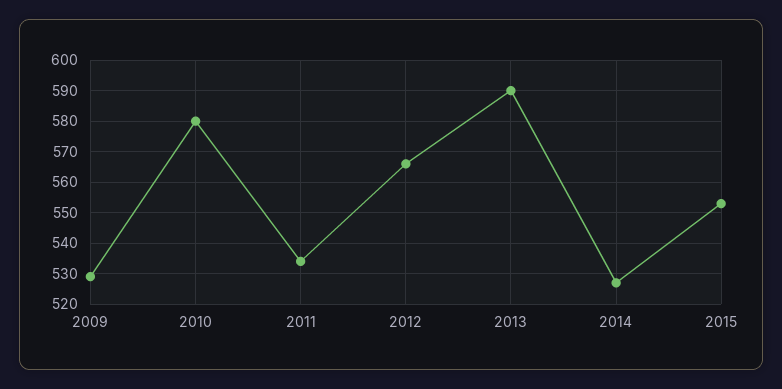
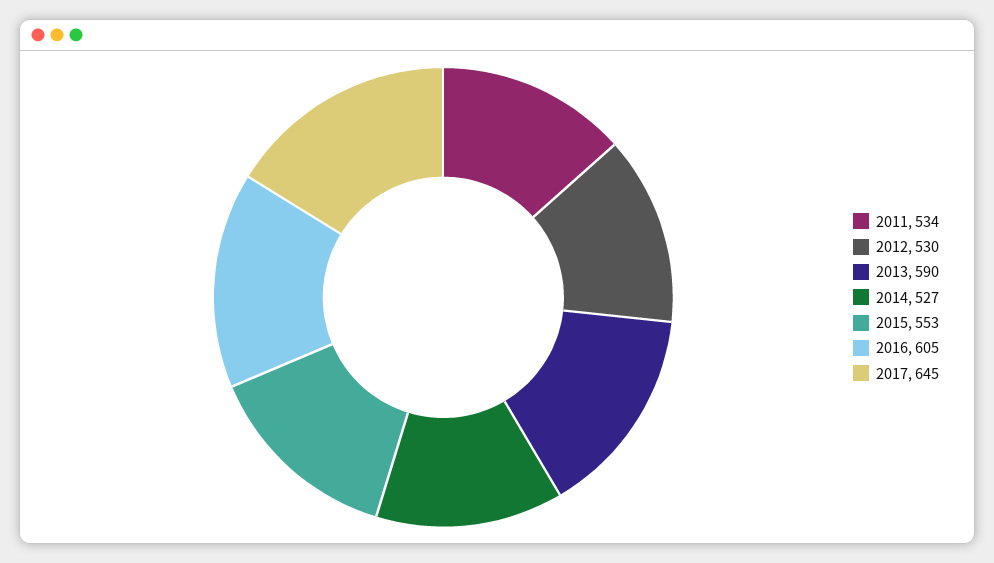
2009: 530 -> none
2010: 580 -> none
2012: 565 -> 530
2016: none -> 605
2017: none -> 645

